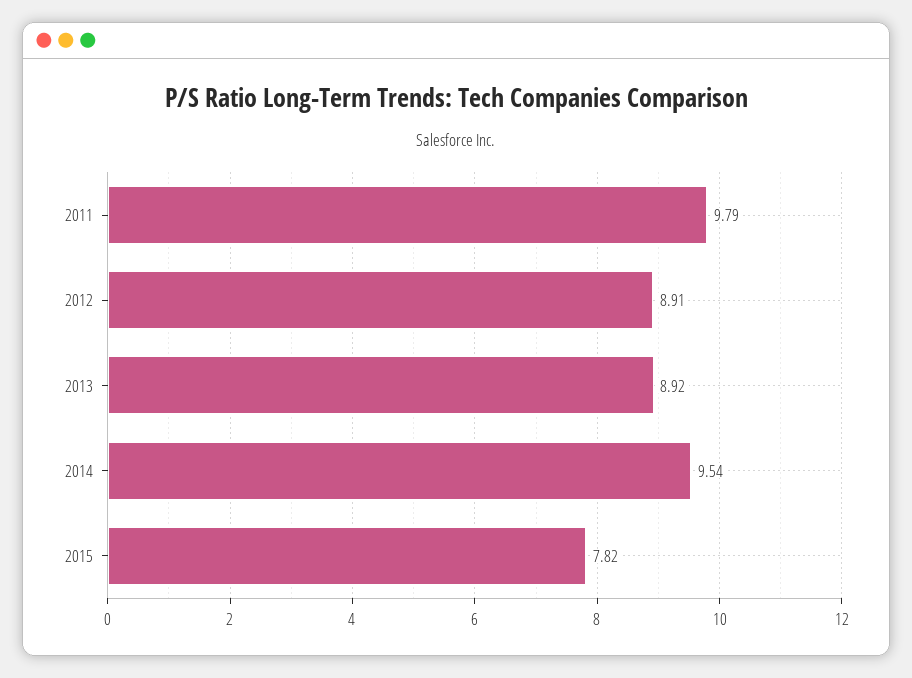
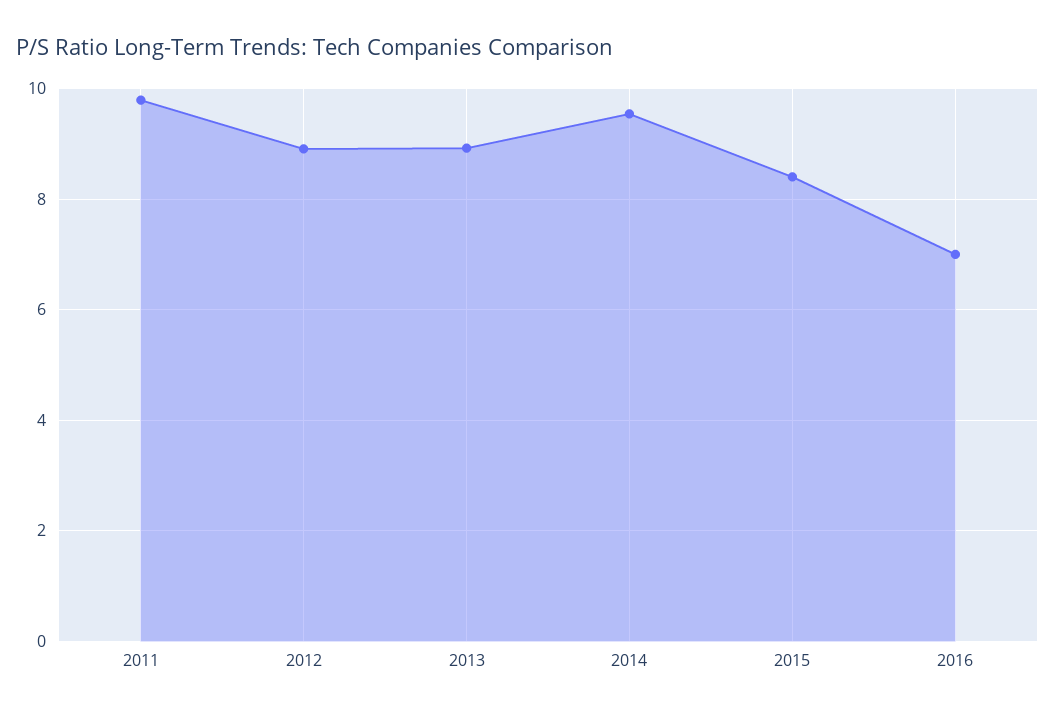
2015: 7.82 -> 8.4
2016: none -> 7

